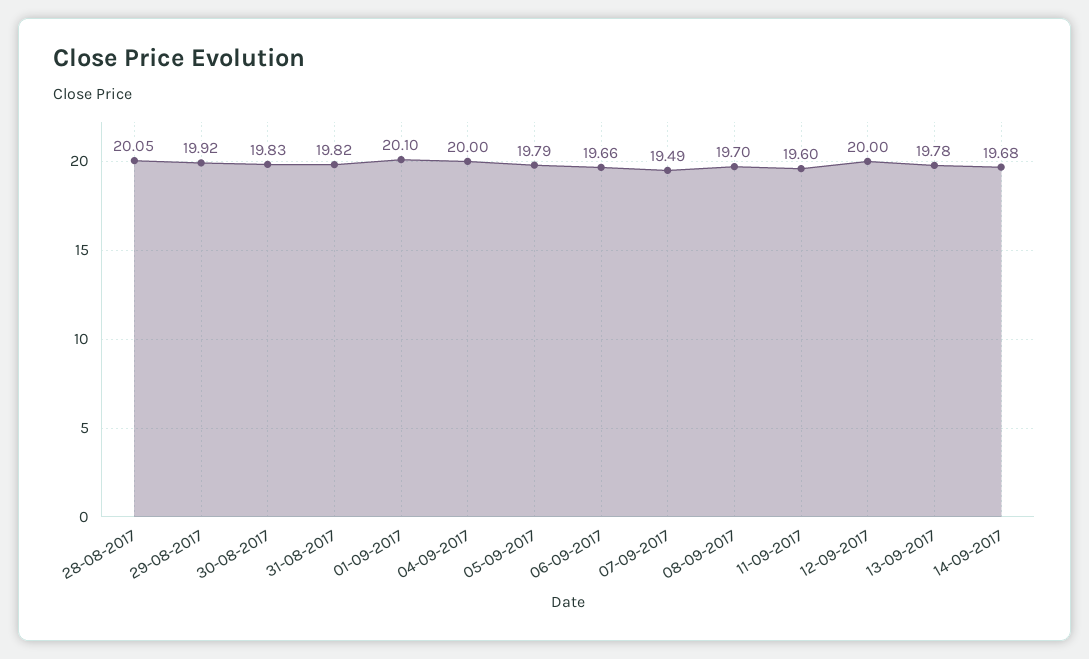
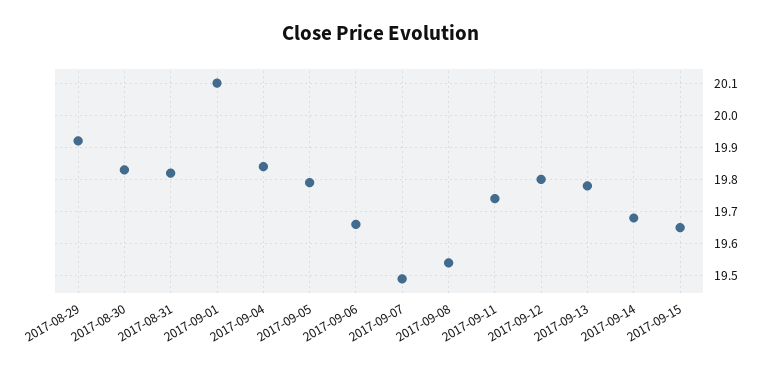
28-08-2017: 20.05 -> none
04-09-2017: 20 -> 19.85
08-09-2017: 19.7 -> 19.55
11-09-2017: 19.6 -> 19.75
12-09-2017: 20 -> 19.8
2017-09-15: none -> 19.65

